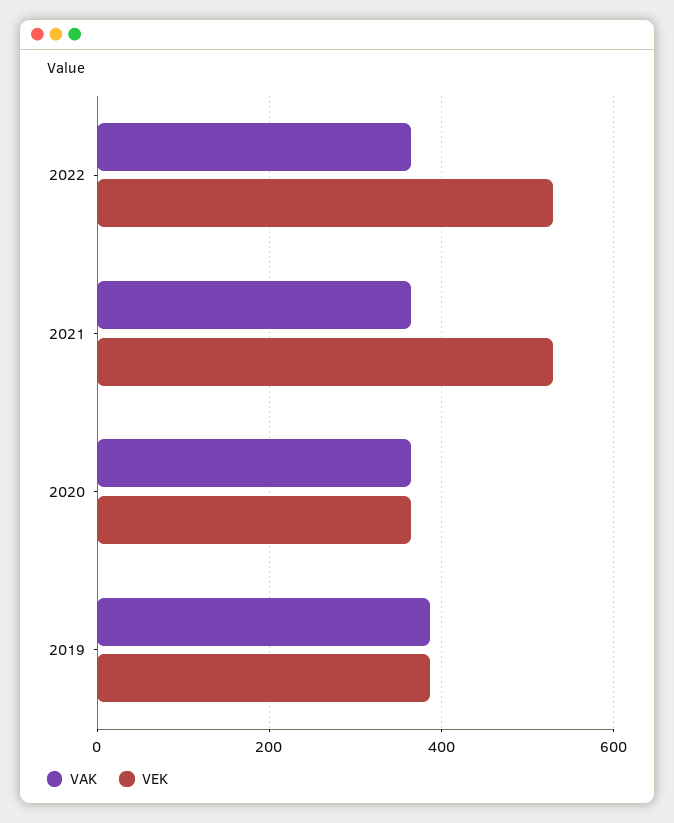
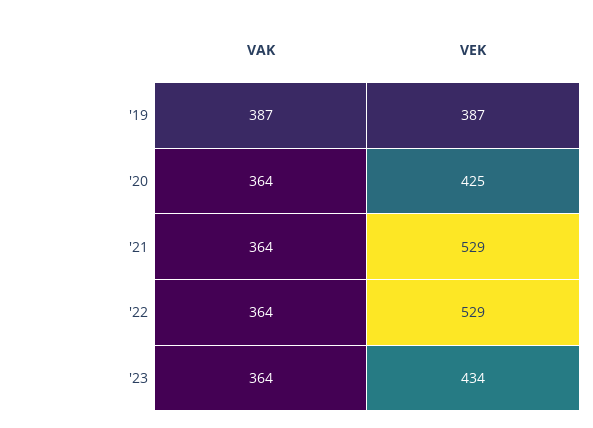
VEK, 2020: 360 -> 425
VAK, '23: none -> 364
VEK, '23: none -> 434

